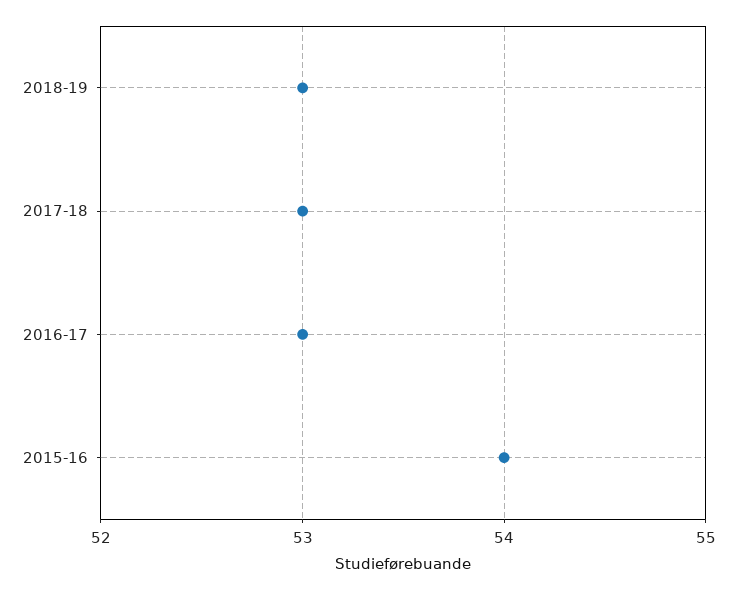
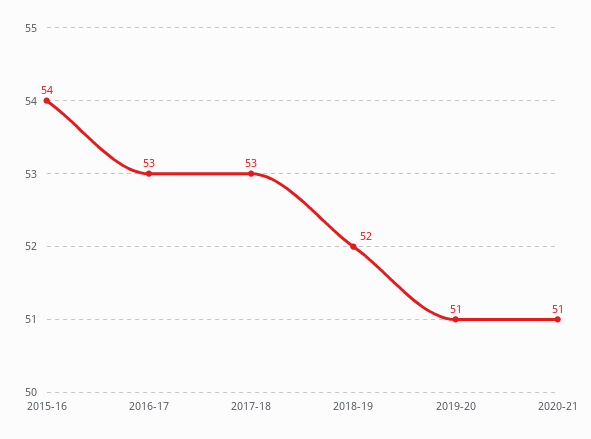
2018-19: 53 -> 52
2019-20: none -> 51
2020-21: none -> 51

